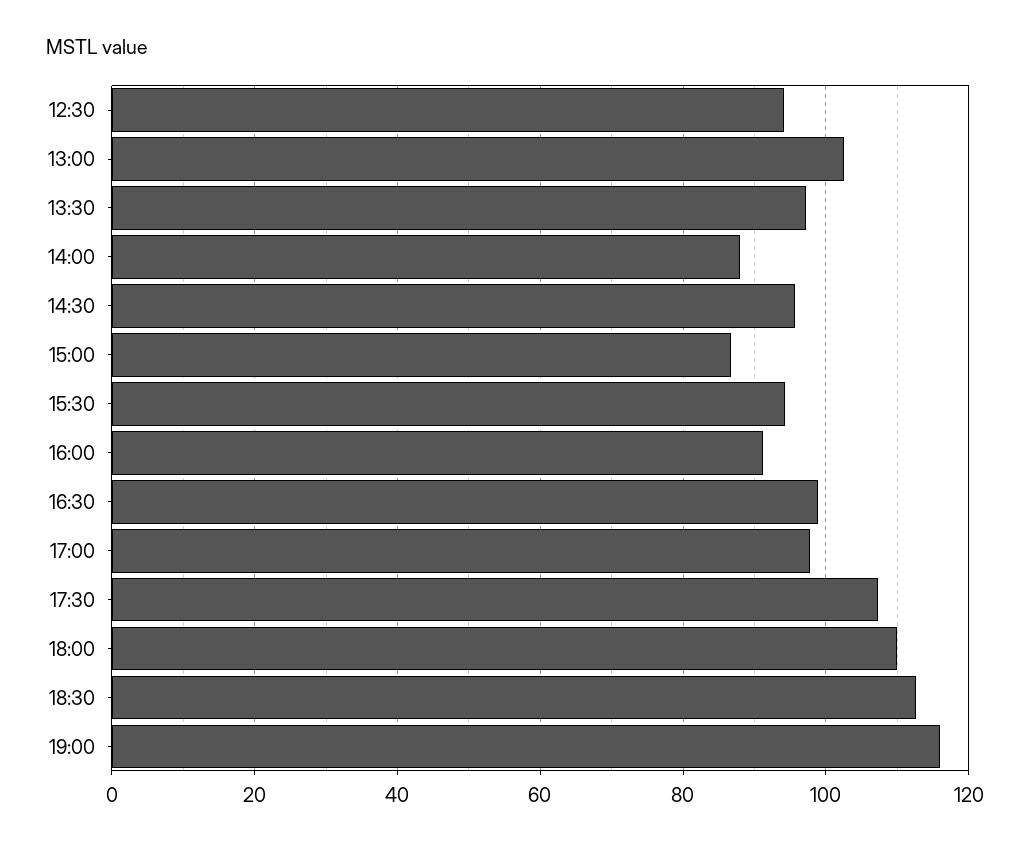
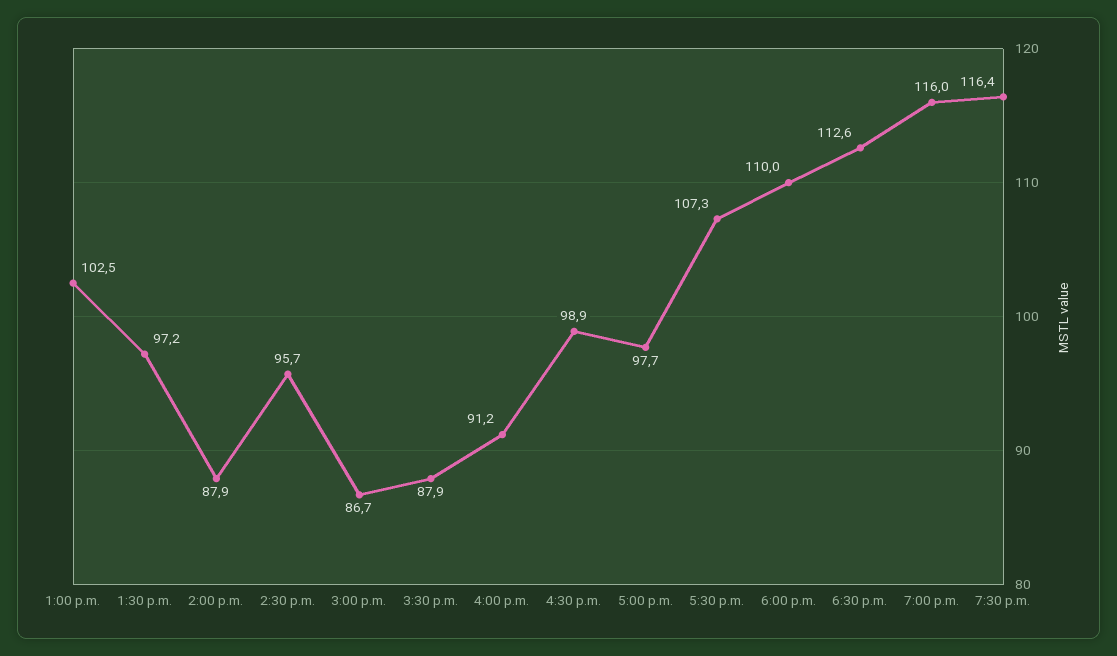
12:30: 94 -> none
15:30: 94 -> 87.9
7:30 p.m.: none -> 116.4

